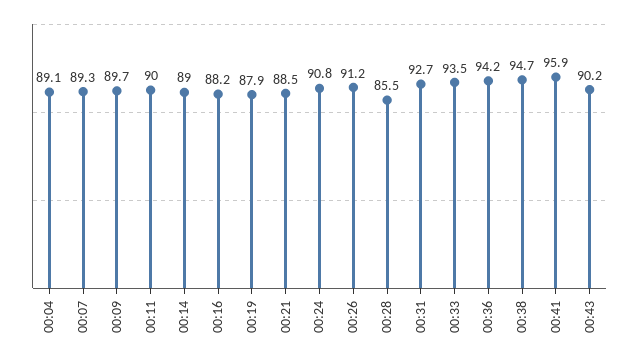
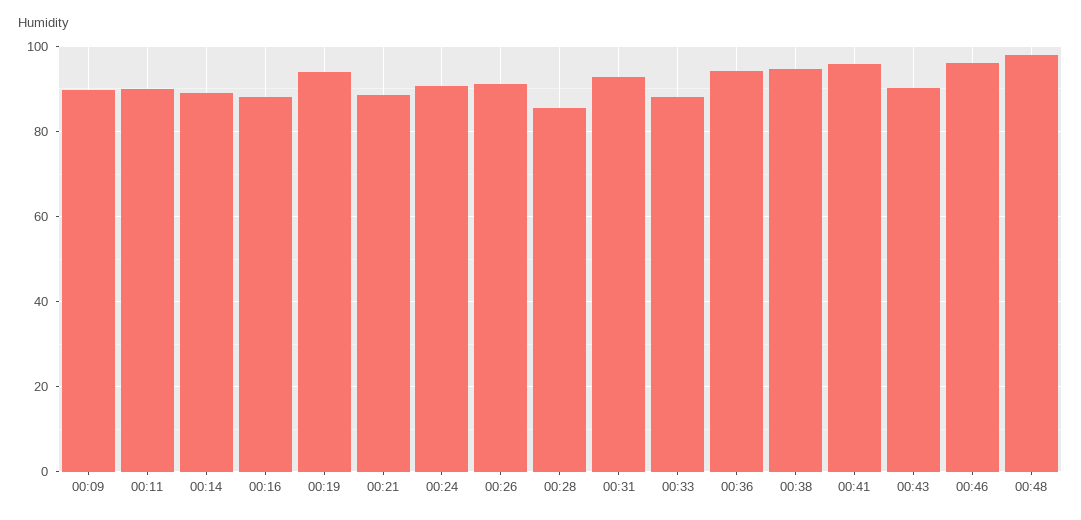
00:04: 89.1 -> none
00:07: 89.3 -> none
00:19: 87.9 -> 94
00:33: 93.5 -> 88
00:46: none -> 96
00:48: none -> 98

